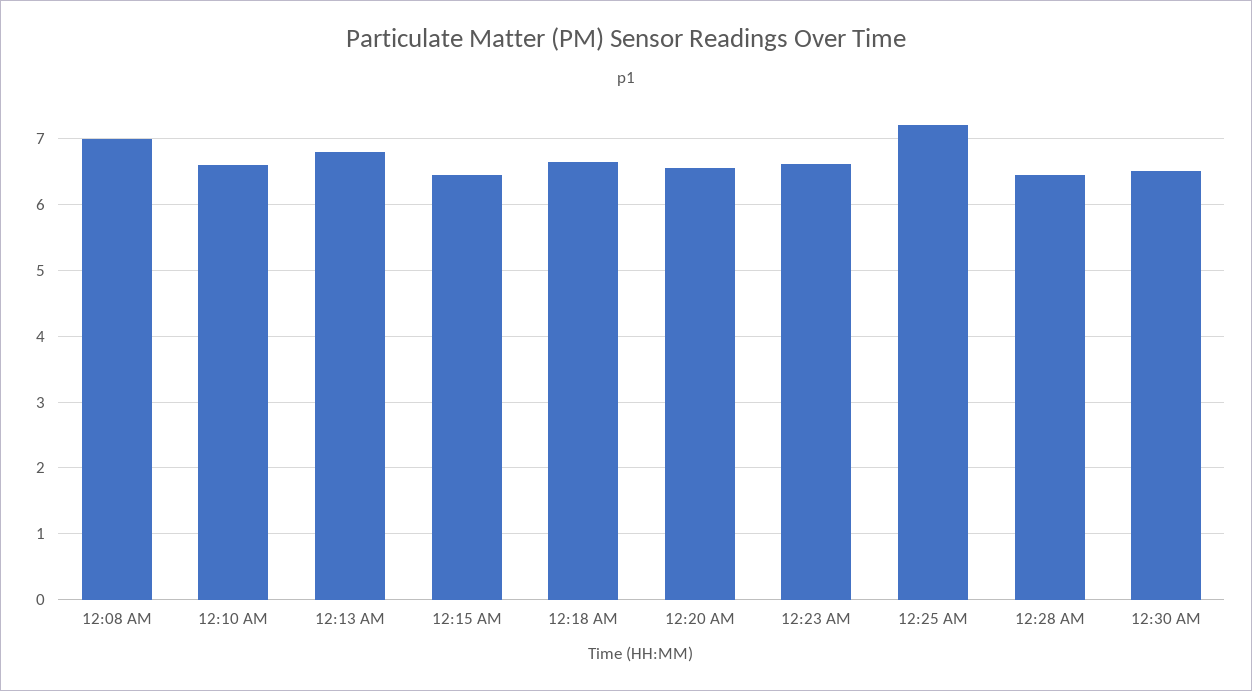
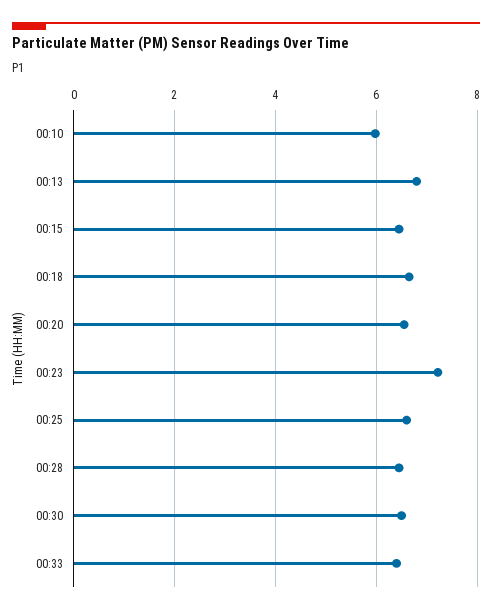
12:08 AM: 7 -> none
12:10 AM: 6.6 -> 6
12:23 AM: 6.6 -> 7.2
12:25 AM: 7.2 -> 6.6
00:33: none -> 6.4

